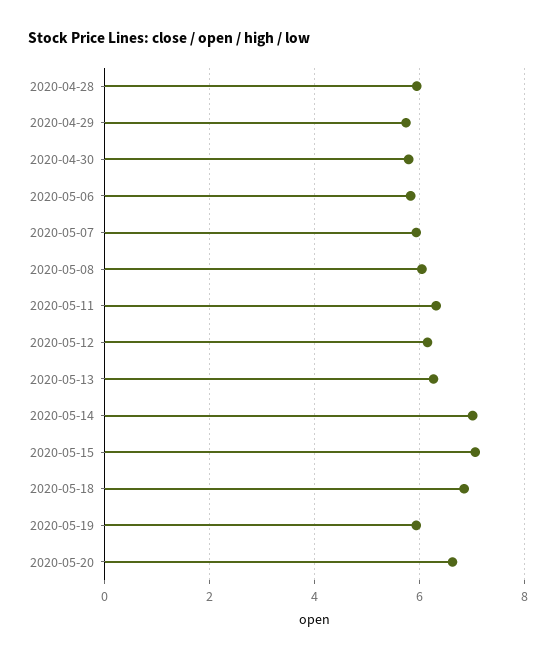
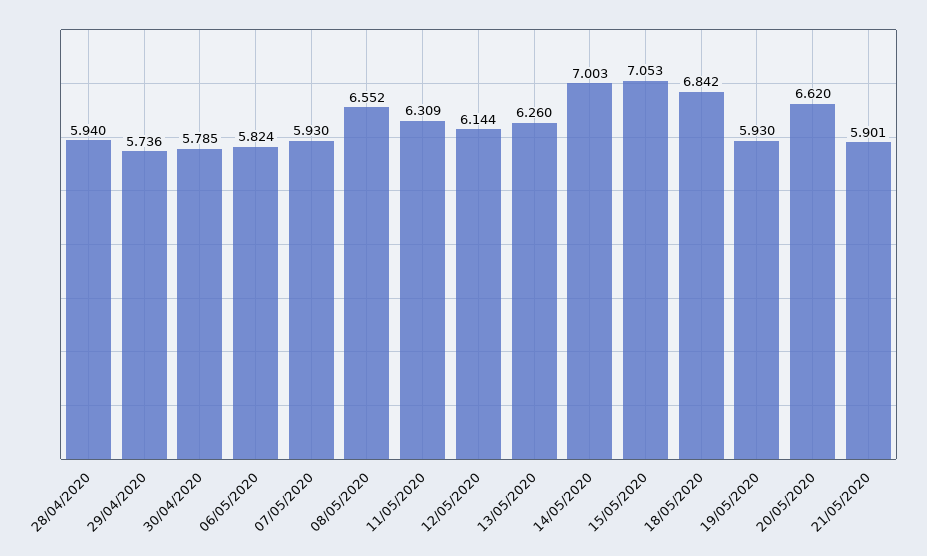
2020-05-08: 6 -> 6.552
21/05/2020: none -> 5.901

